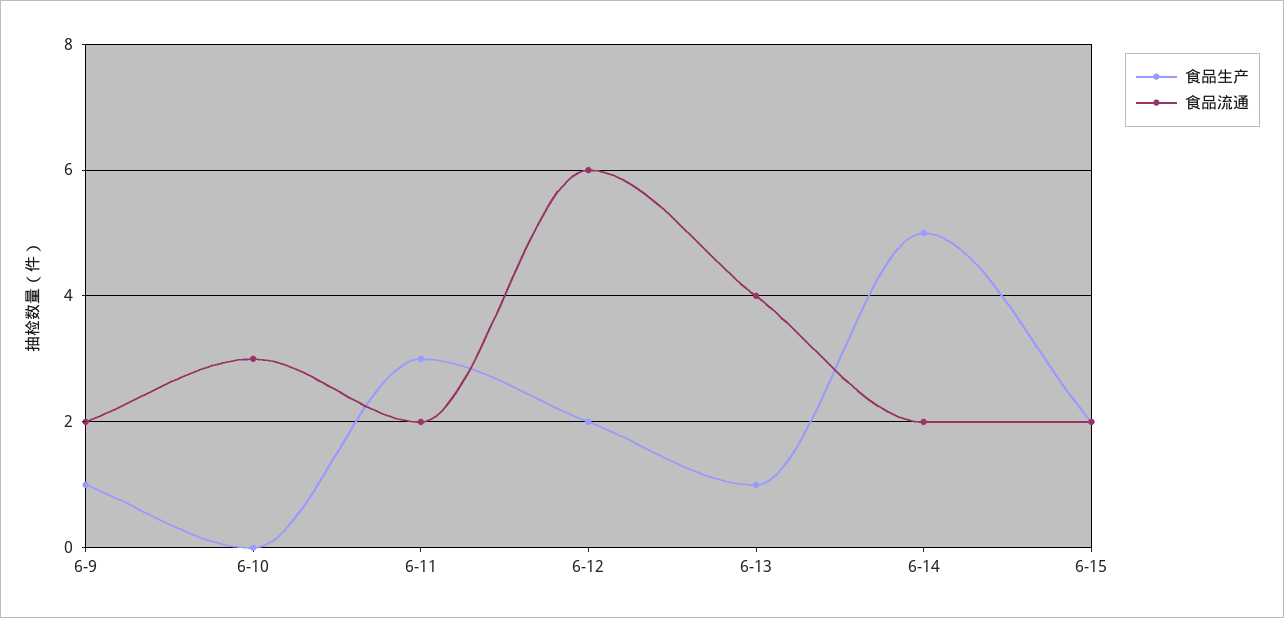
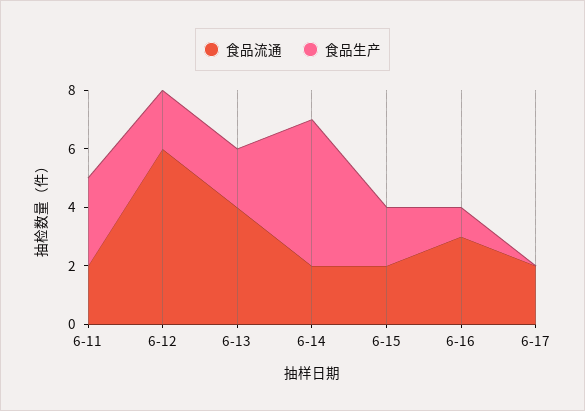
食品生产, 6-9: 1 -> none
食品流通, 6-9: 2 -> none
食品生产, 6-10: 0 -> none
食品流通, 6-10: 3 -> none
食品生产, 6-13: 1 -> 2
食品流通, 6-16: none -> 3
食品生产, 6-16: none -> 1
食品流通, 6-17: none -> 2
食品生产, 6-17: none -> 0

